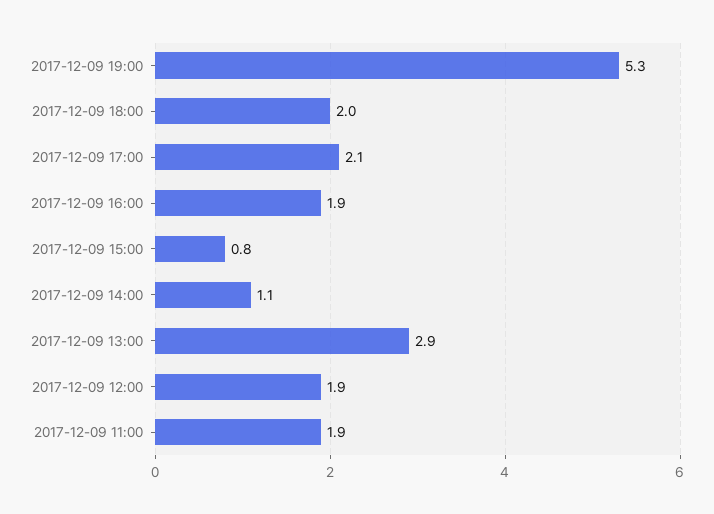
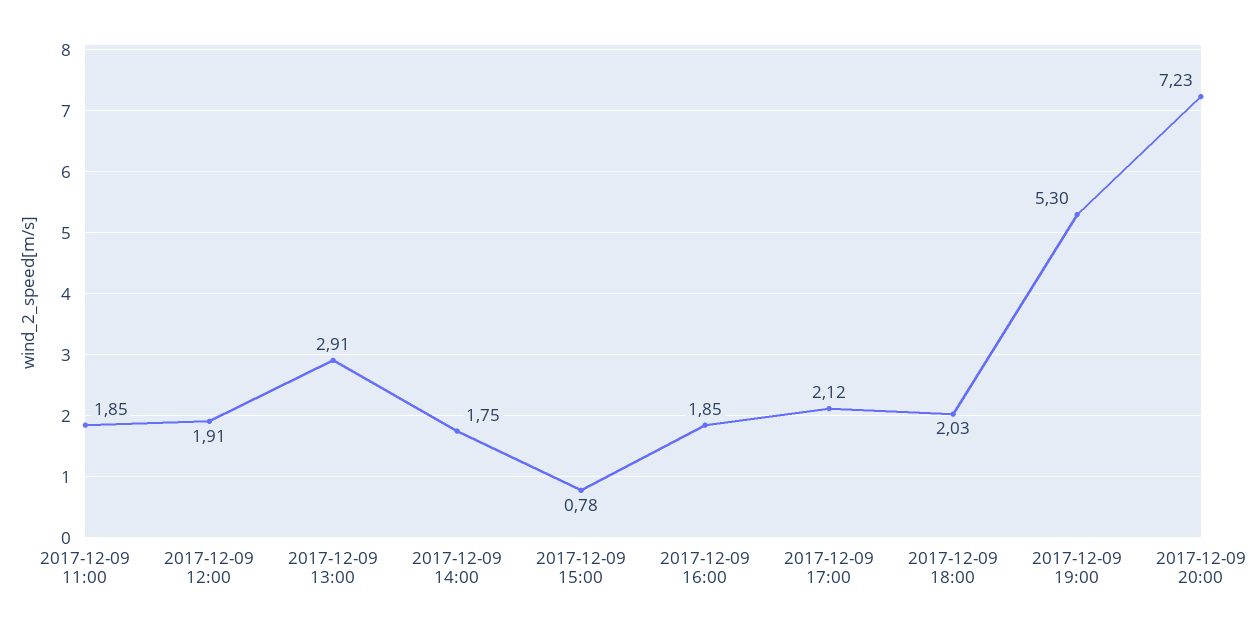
2017-12-09 14:00: 1.1 -> 1.75
2017-12-09 20:00: none -> 7.23

